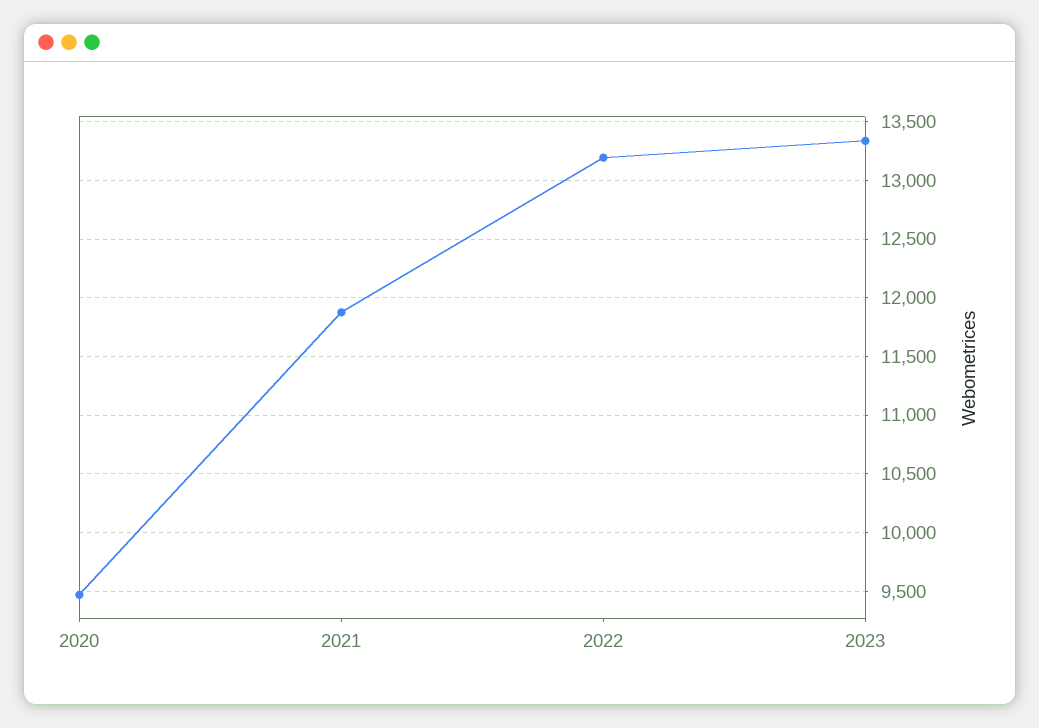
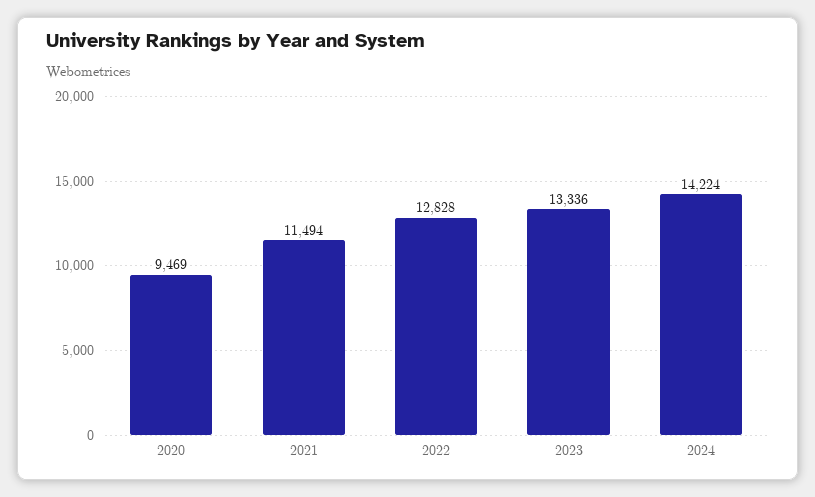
2021: 11900 -> 11494
2022: 13200 -> 12828
2024: none -> 14224

